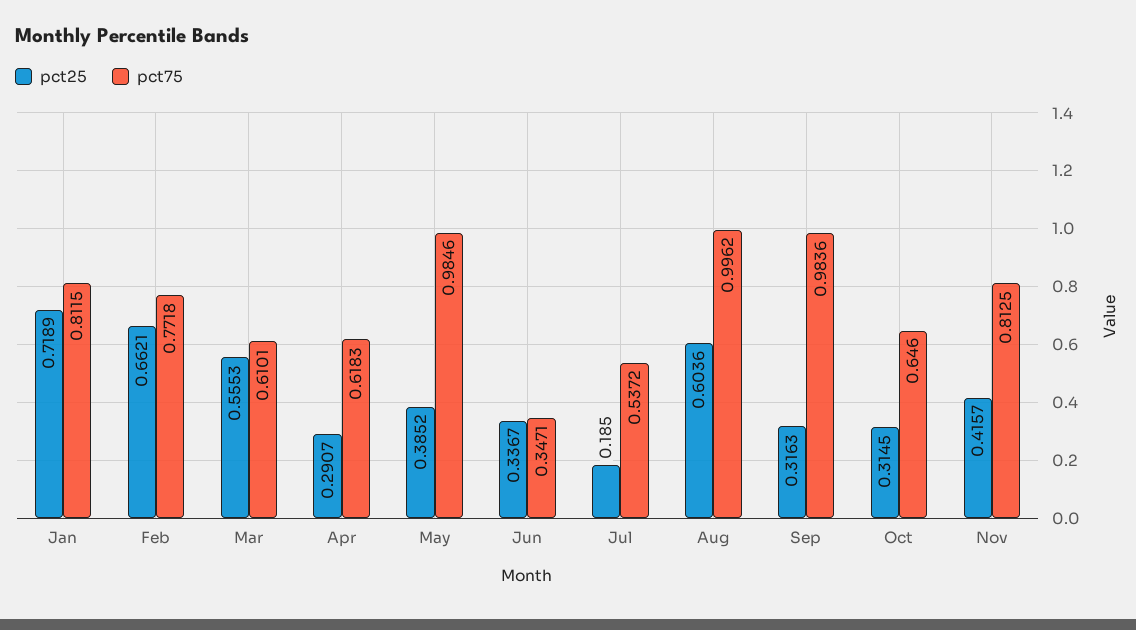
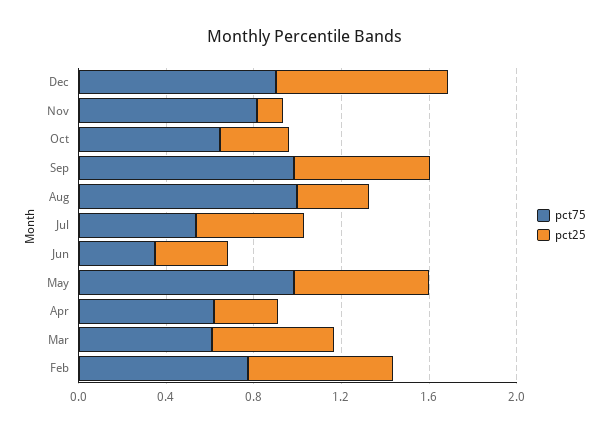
pct25, Jan: 0.7189 -> none
pct75, Jan: 0.8115 -> none
pct25, May: 0.3852 -> 0.6
pct25, Jul: 0.185 -> 0.5
pct25, Aug: 0.6036 -> 0.3
pct25, Sep: 0.3163 -> 0.6
pct25, Nov: 0.4157 -> 0.1
pct75, Dec: none -> 0.9
pct25, Dec: none -> 0.8

